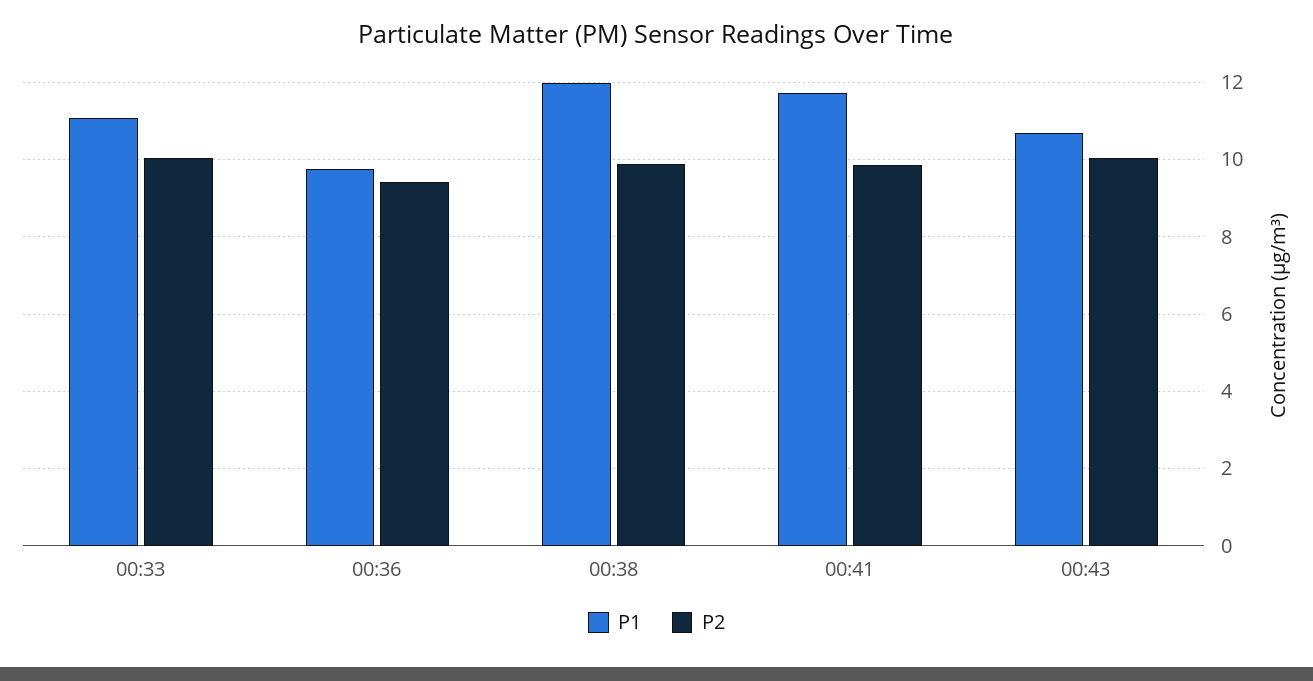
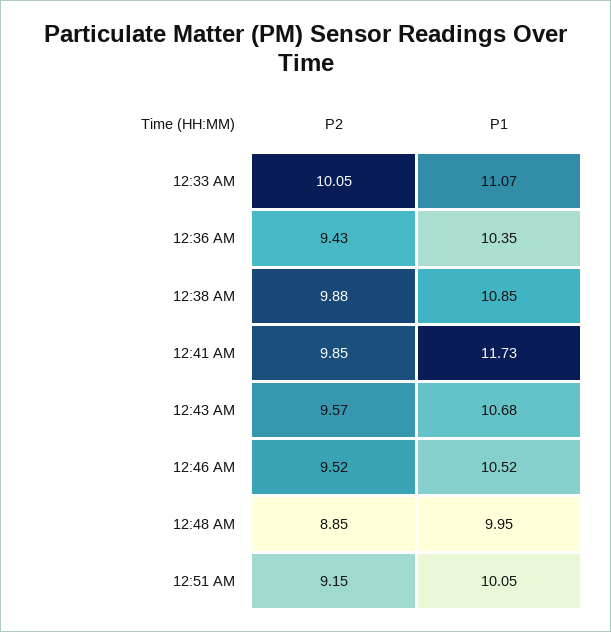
P1, 00:36: 9.8 -> 10.35
P1, 00:38: 12 -> 10.85
P2, 00:43: 10 -> 9.57
P2, 12:46 AM: none -> 9.52
P1, 12:46 AM: none -> 10.52
P2, 12:48 AM: none -> 8.85
P1, 12:48 AM: none -> 9.95
P2, 12:51 AM: none -> 9.15
P1, 12:51 AM: none -> 10.05

